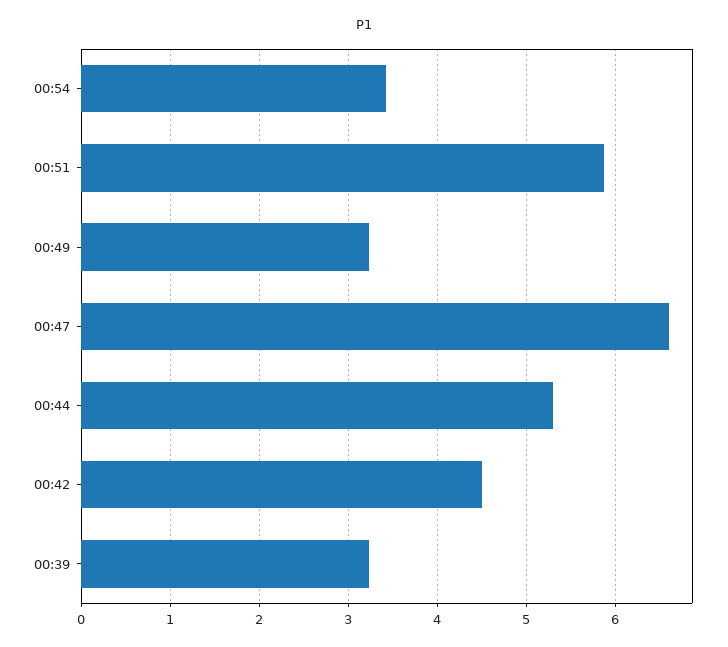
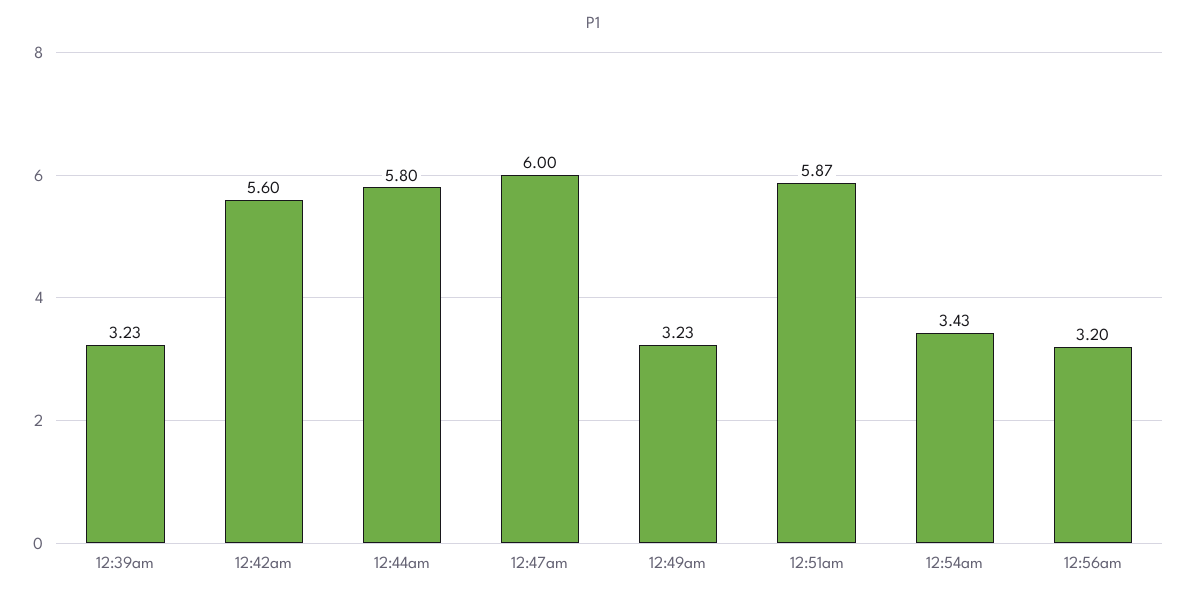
00:47: 6.6 -> 6
00:44: 5.3 -> 5.8
00:42: 4.5 -> 5.6
12:56am: none -> 3.2

